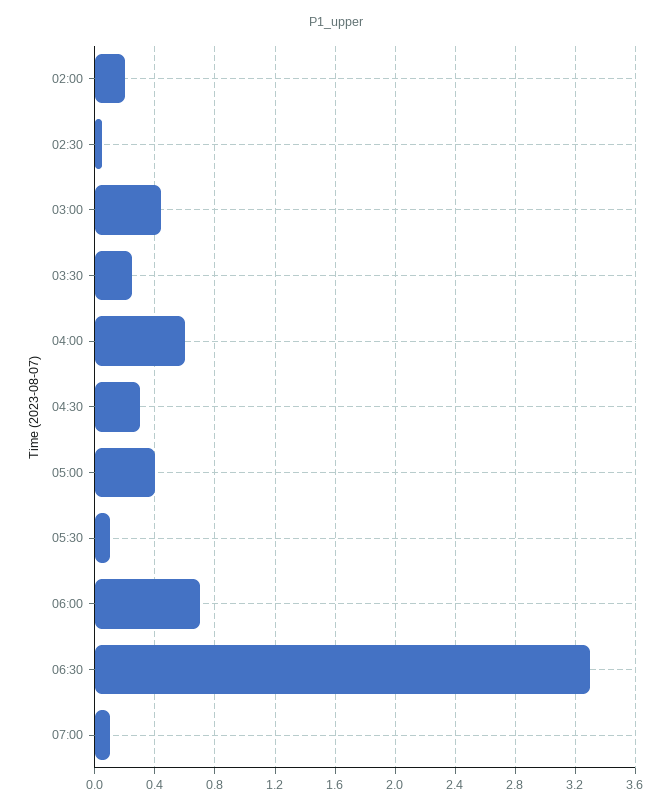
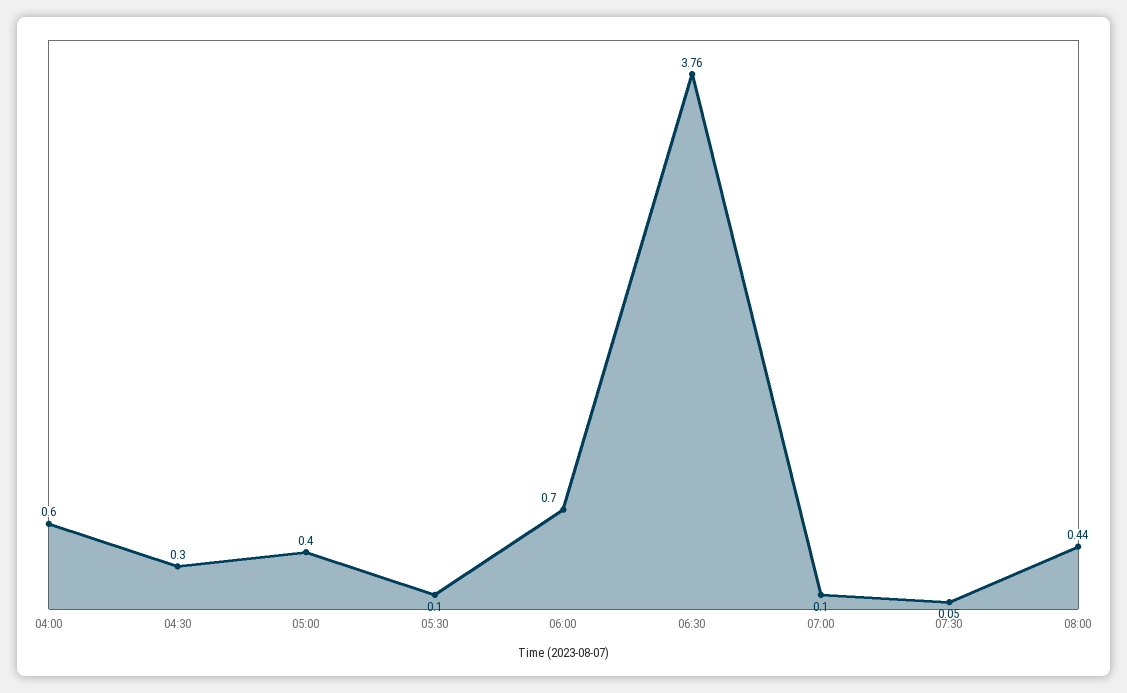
02:00: 0.2 -> none
02:30: 0.05 -> none
03:00: 0.45 -> none
03:30: 0.25 -> none
06:30: 3.3 -> 3.76
07:30: none -> 0.05
08:00: none -> 0.44

